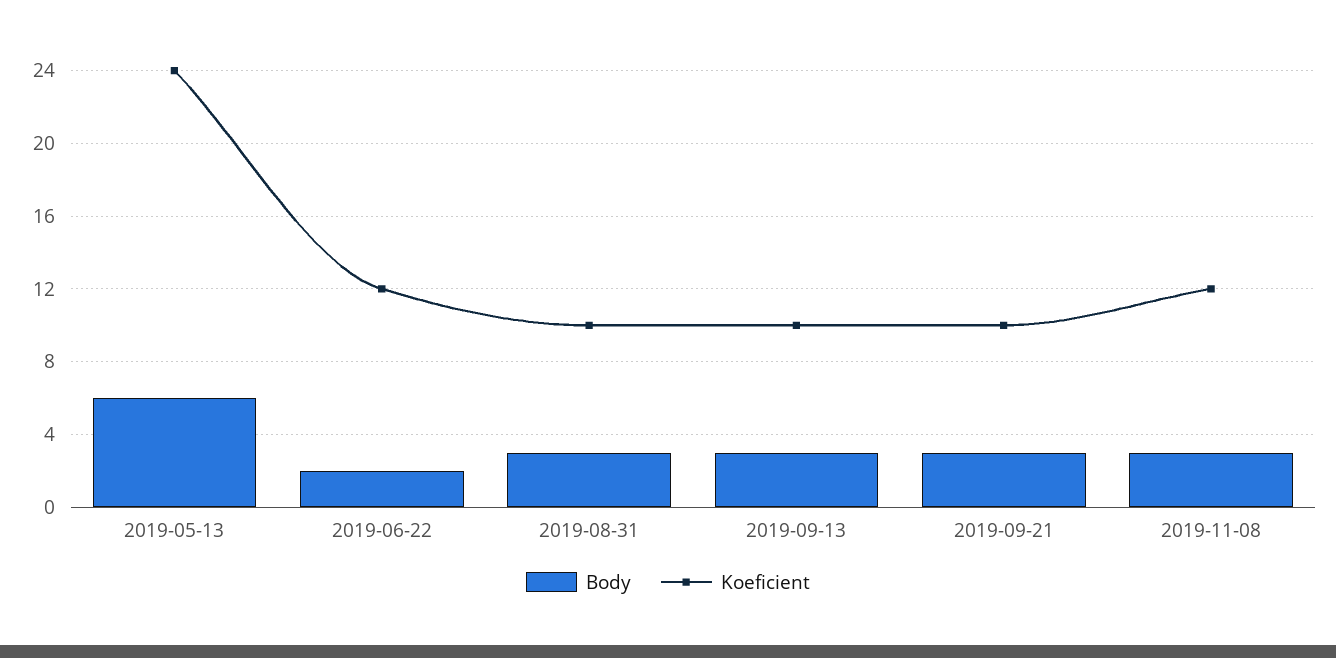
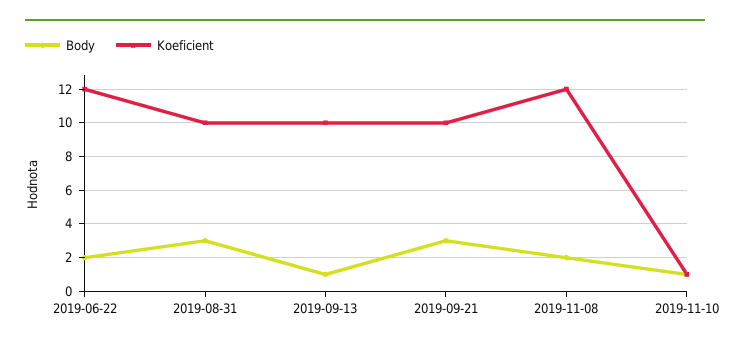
Body, 2019-05-13: 6 -> none
Koeficient, 2019-05-13: 24 -> none
Body, 2019-09-13: 3 -> 1
Body, 2019-11-08: 3 -> 2
Body, 2019-11-10: none -> 1
Koeficient, 2019-11-10: none -> 1

